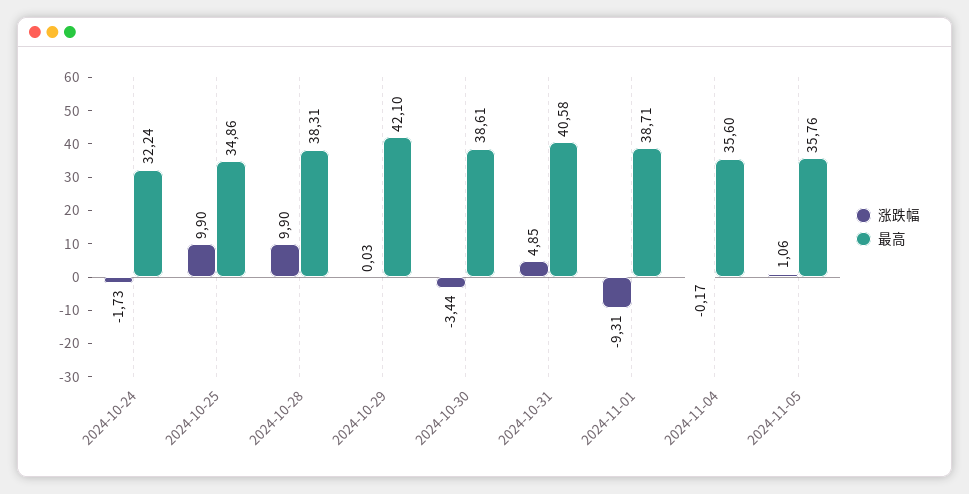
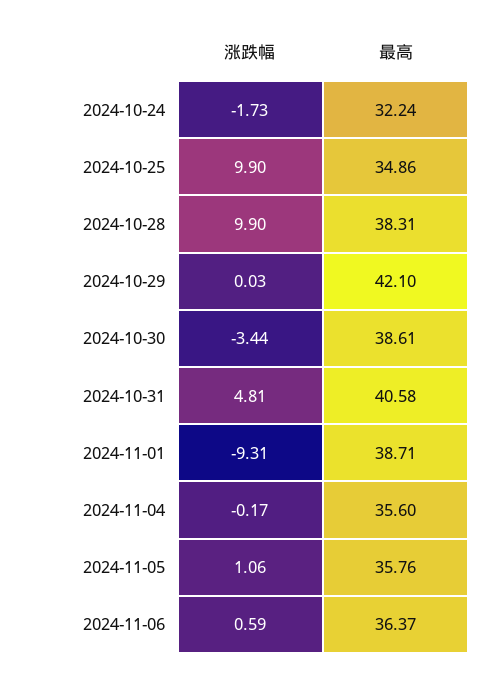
涨跌幅, 2024-10-31: 4.85 -> 4.81
涨跌幅, 2024-11-06: none -> 0.59
最高, 2024-11-06: none -> 36.37

